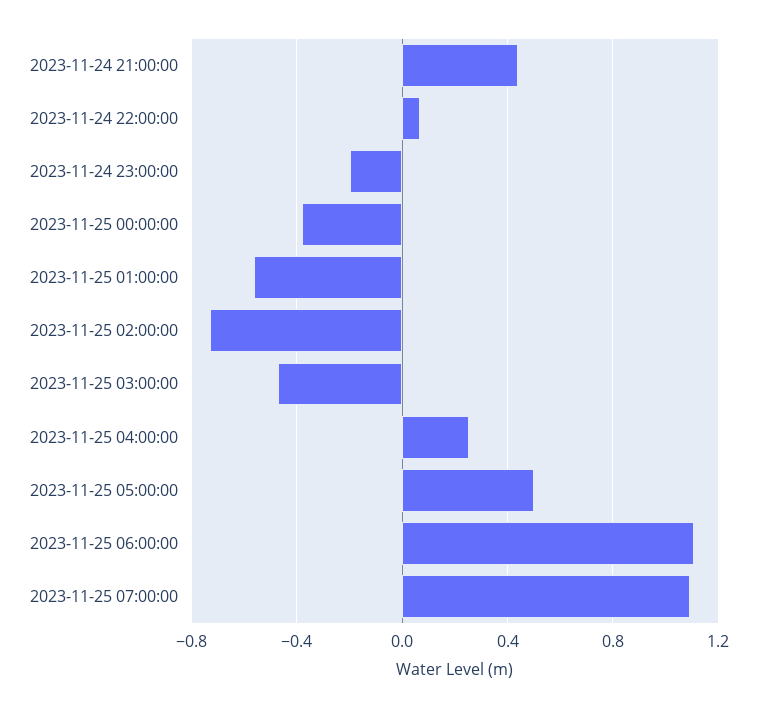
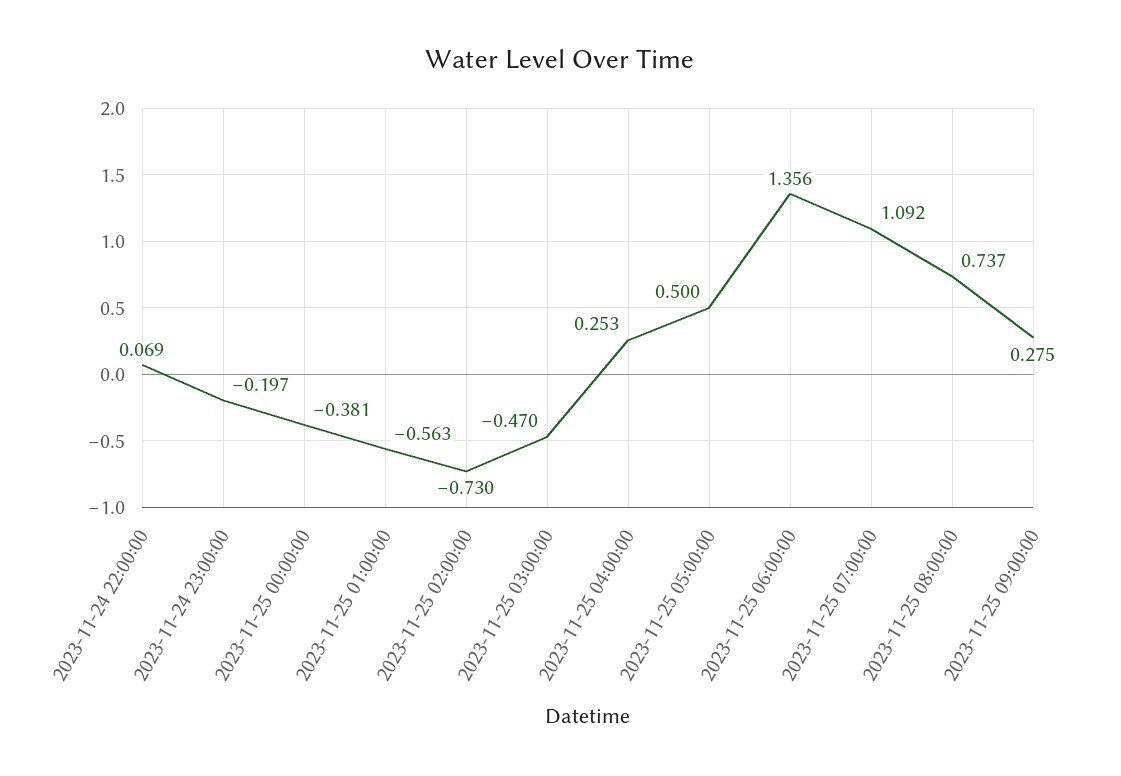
2023-11-24 21:00:00: 0.45 -> none
2023-11-25 06:00:00: 1.1 -> 1.356
2023-11-25 08:00:00: none -> 0.737
2023-11-25 09:00:00: none -> 0.275

